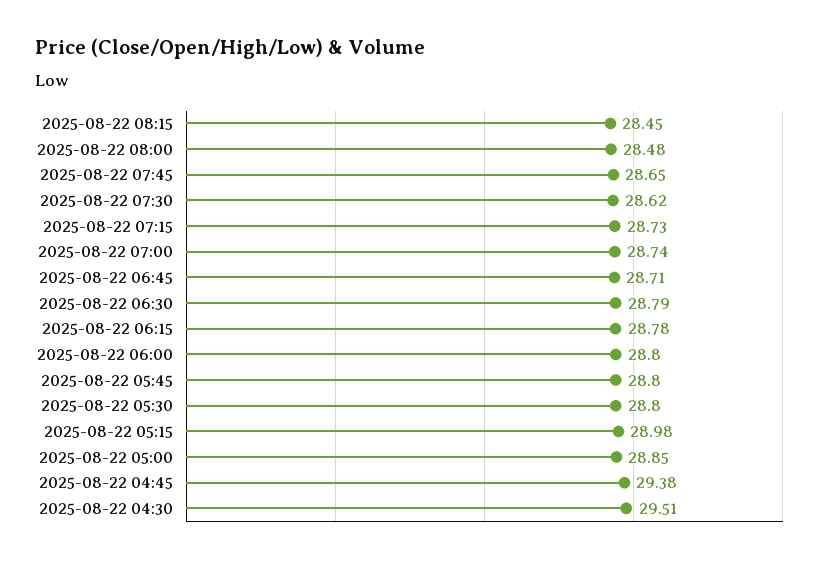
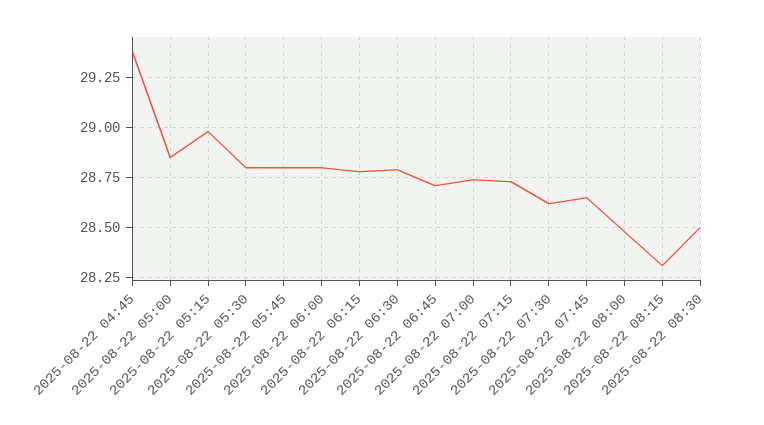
2025-08-22 08:15: 28.45 -> 28.3
2025-08-22 04:30: 29.51 -> none
2025-08-22 08:30: none -> 28.5

